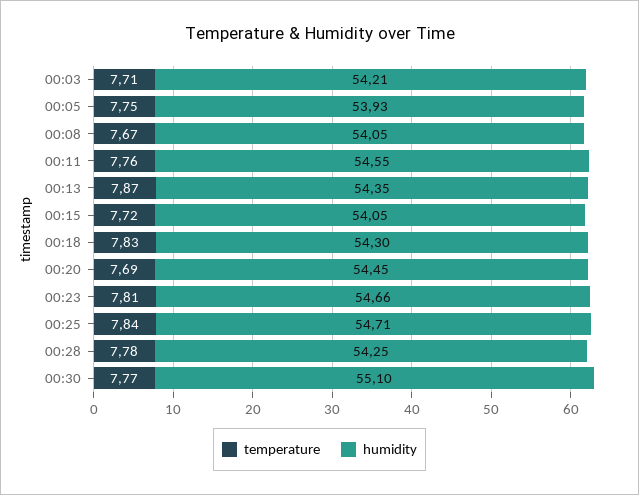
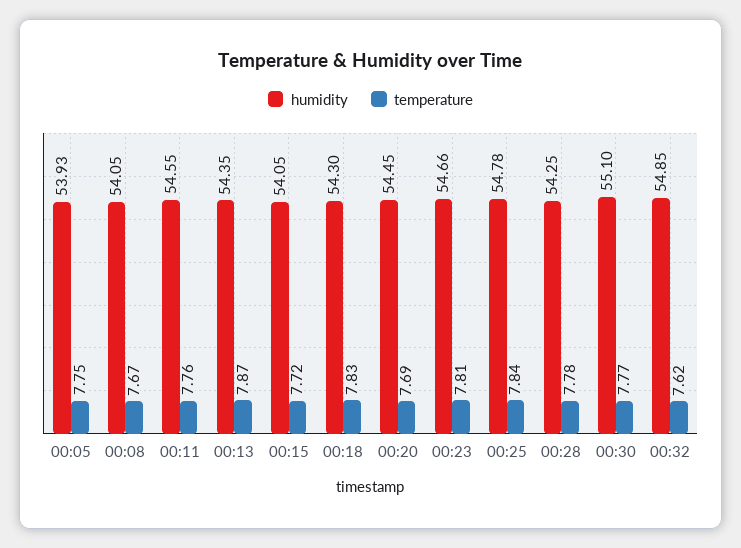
temperature, 00:03: 7.71 -> none
humidity, 00:03: 54.21 -> none
humidity, 00:25: 54.71 -> 54.78
humidity, 00:32: none -> 54.85
temperature, 00:32: none -> 7.62

